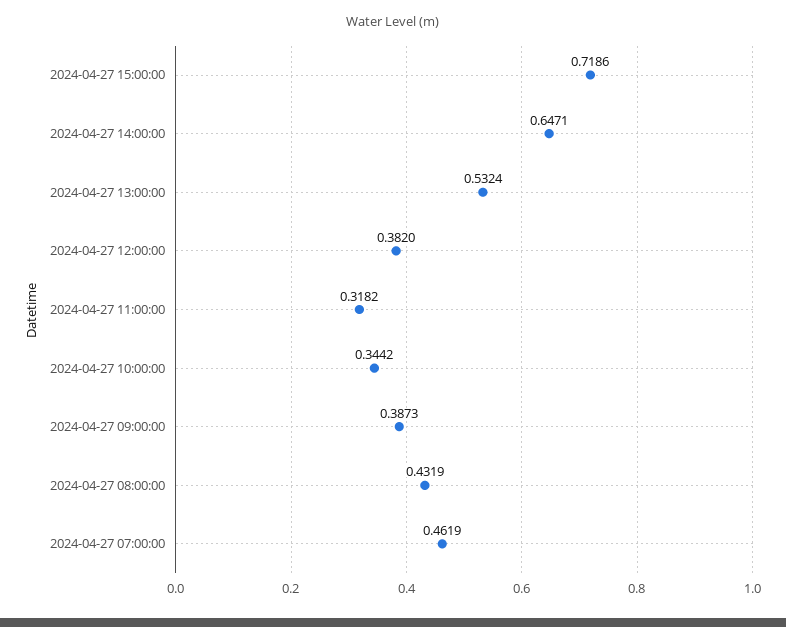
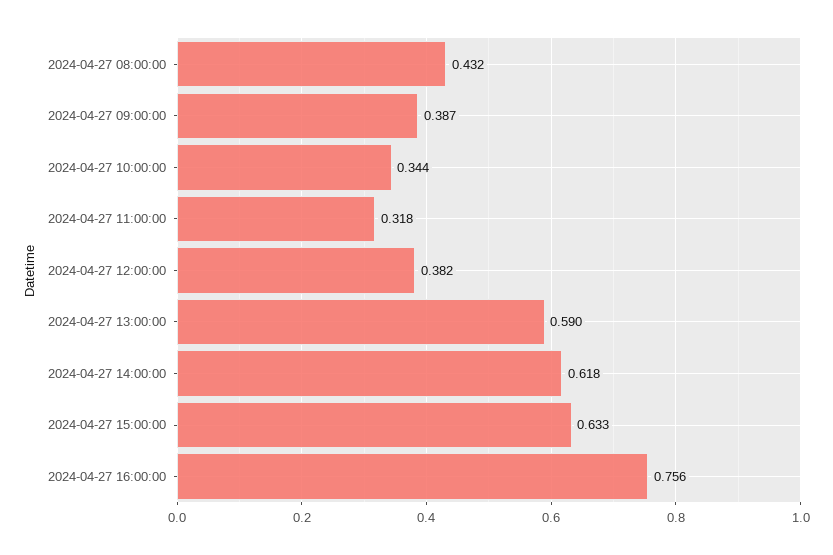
2024-04-27 15:00:00: 0.7186 -> 0.633
2024-04-27 14:00:00: 0.6471 -> 0.618
2024-04-27 13:00:00: 0.5324 -> 0.59
2024-04-27 07:00:00: 0.4619 -> none
2024-04-27 16:00:00: none -> 0.756

